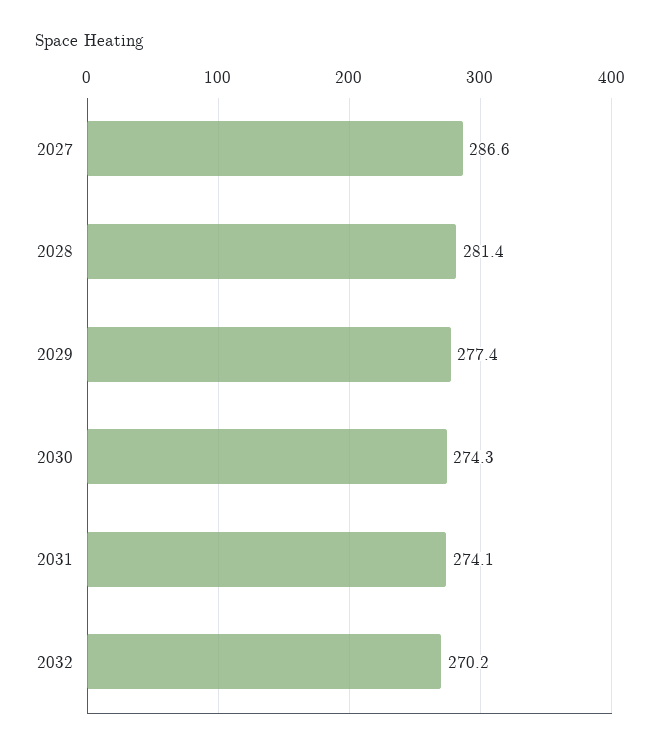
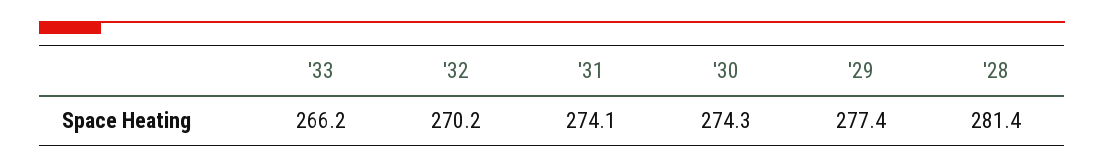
2027: 286.6 -> none
'33: none -> 266.2

